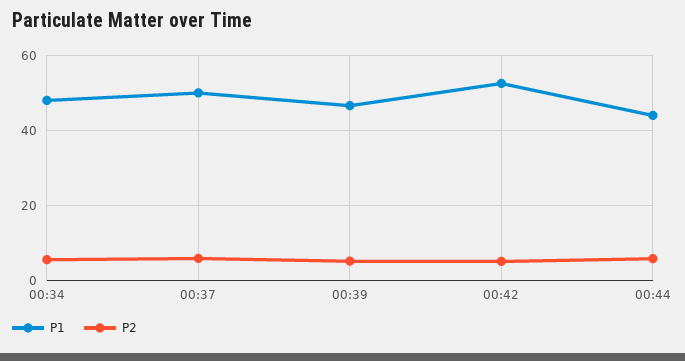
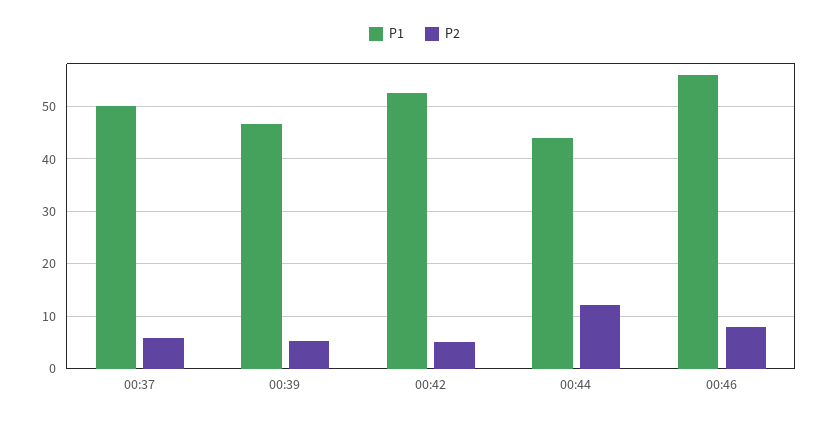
P1, 00:34: 48 -> none
P2, 00:34: 6 -> none
P2, 00:44: 6 -> 12
P1, 00:46: none -> 56
P2, 00:46: none -> 8

